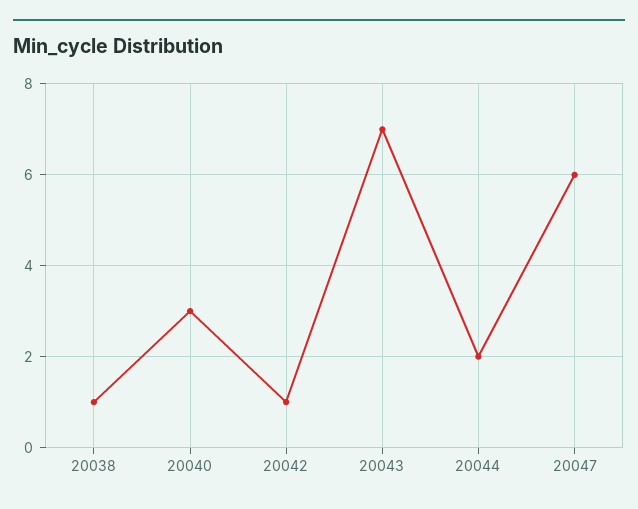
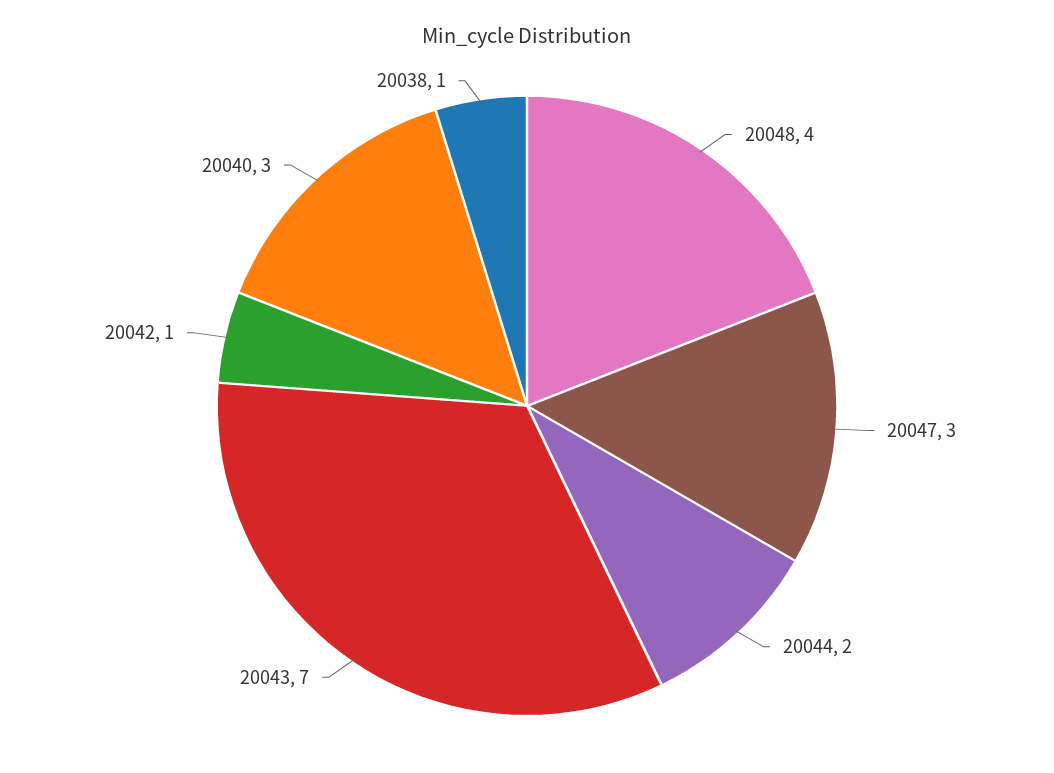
20047: 6 -> 3
20048: none -> 4

